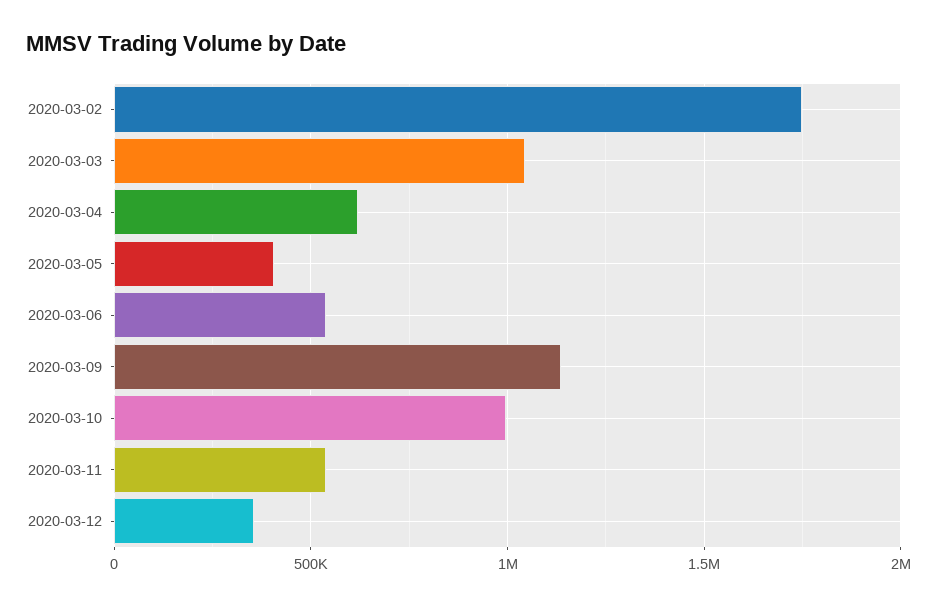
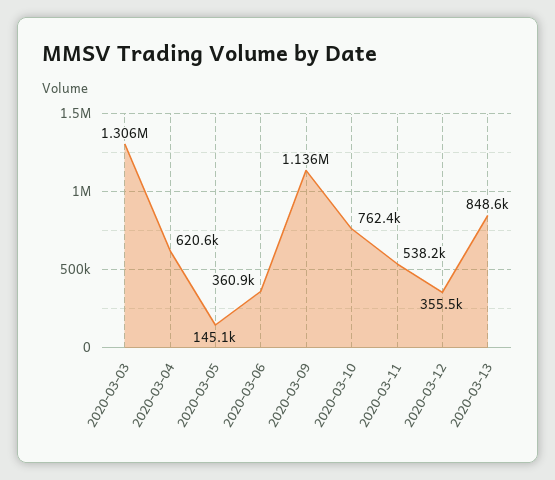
2020-03-02: 1750000 -> none
2020-03-03: 1050000 -> 1306000
2020-03-05: 400000 -> 145100
2020-03-06: 550000 -> 360900
2020-03-10: 1000000 -> 762400
2020-03-13: none -> 848600

